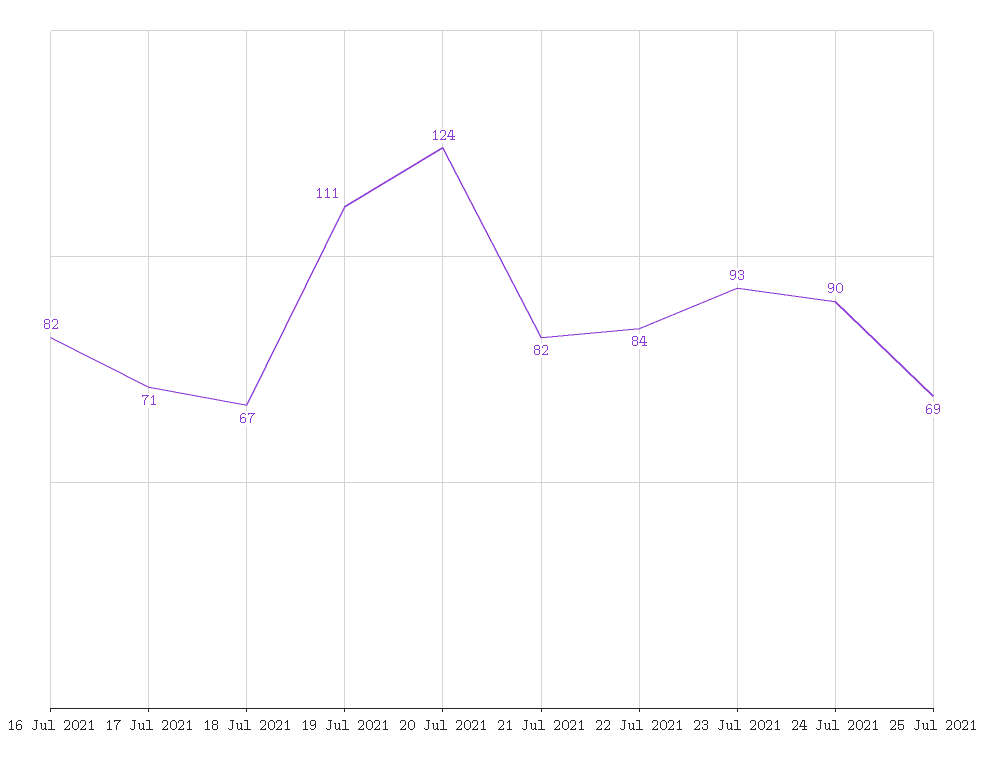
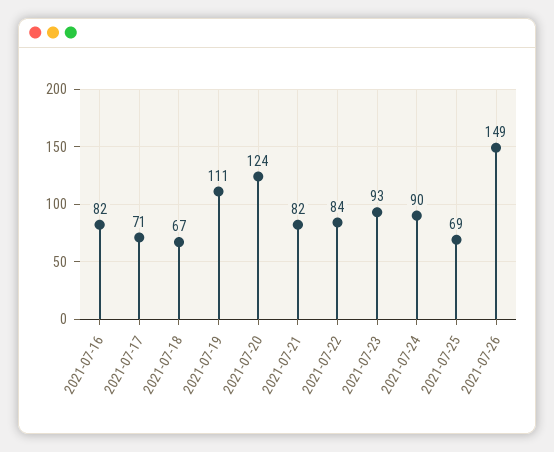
2021-07-26: none -> 149

